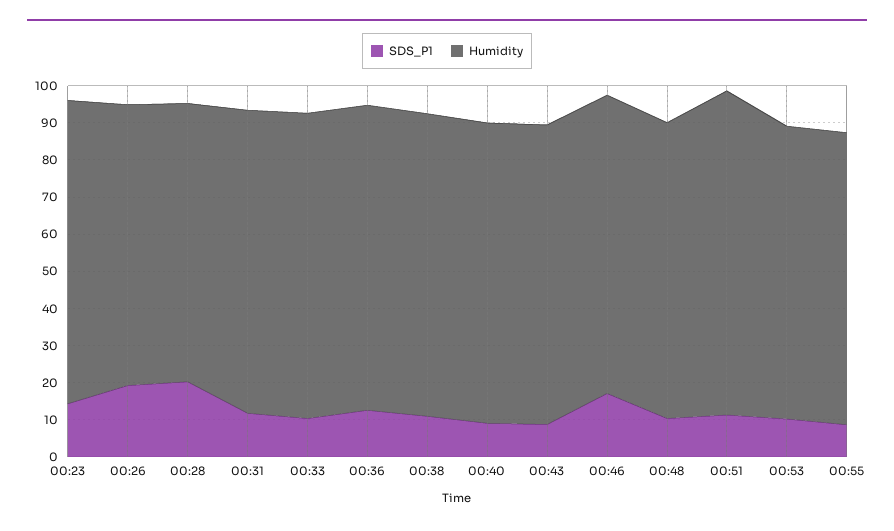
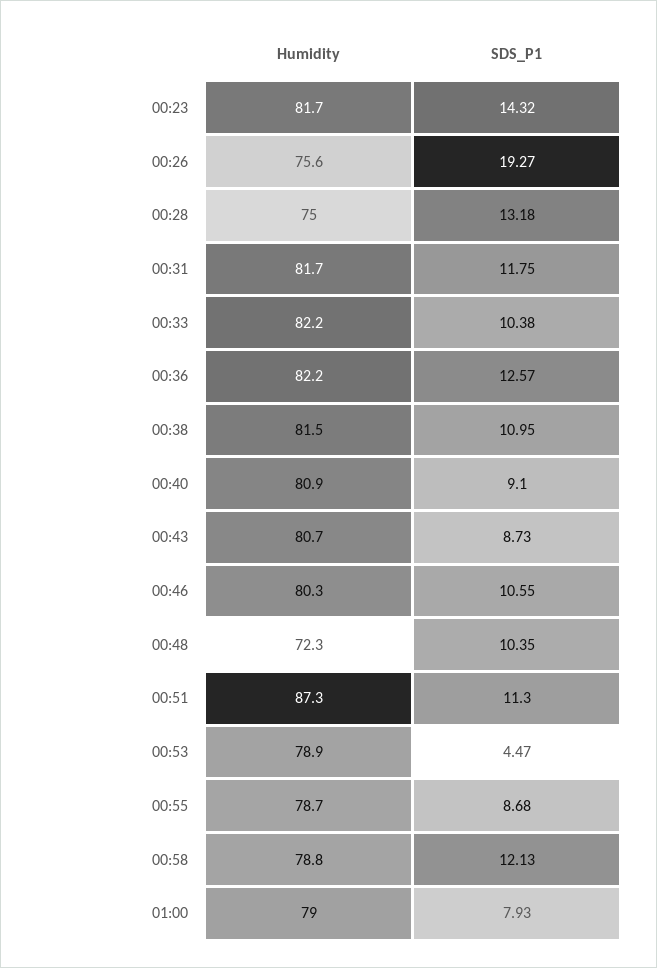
SDS_P1, 00:28: 20 -> 13.18
SDS_P1, 00:46: 17.5 -> 10.55
Humidity, 00:48: 80 -> 72.3
SDS_P1, 00:53: 10 -> 4.47
Humidity, 00:58: none -> 78.8
SDS_P1, 00:58: none -> 12.13
Humidity, 01:00: none -> 79
SDS_P1, 01:00: none -> 7.93

